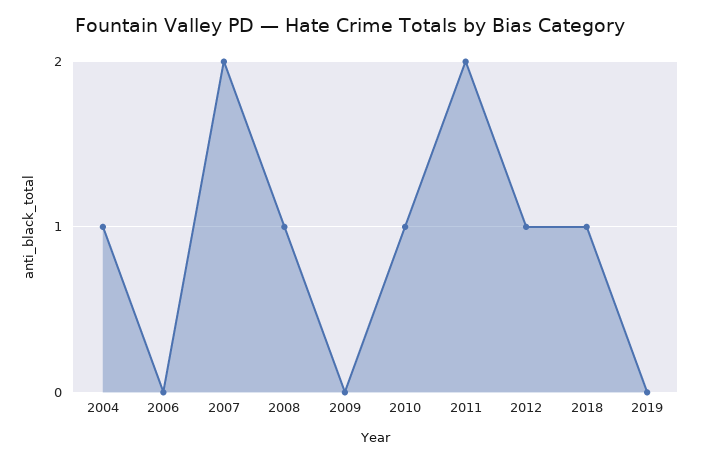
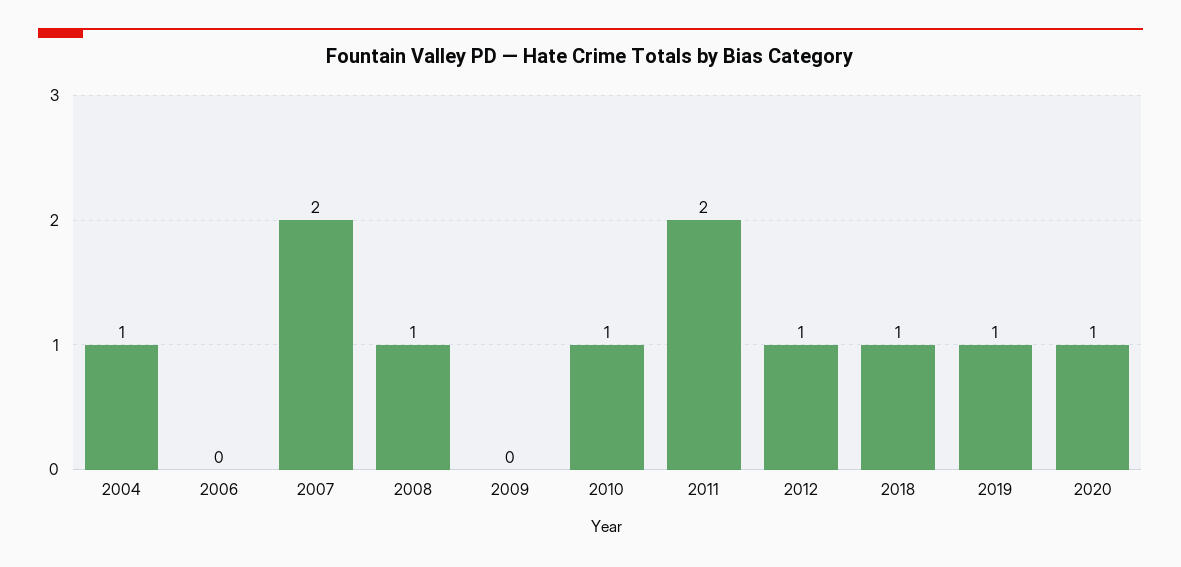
2019: 0 -> 1
2020: none -> 1

